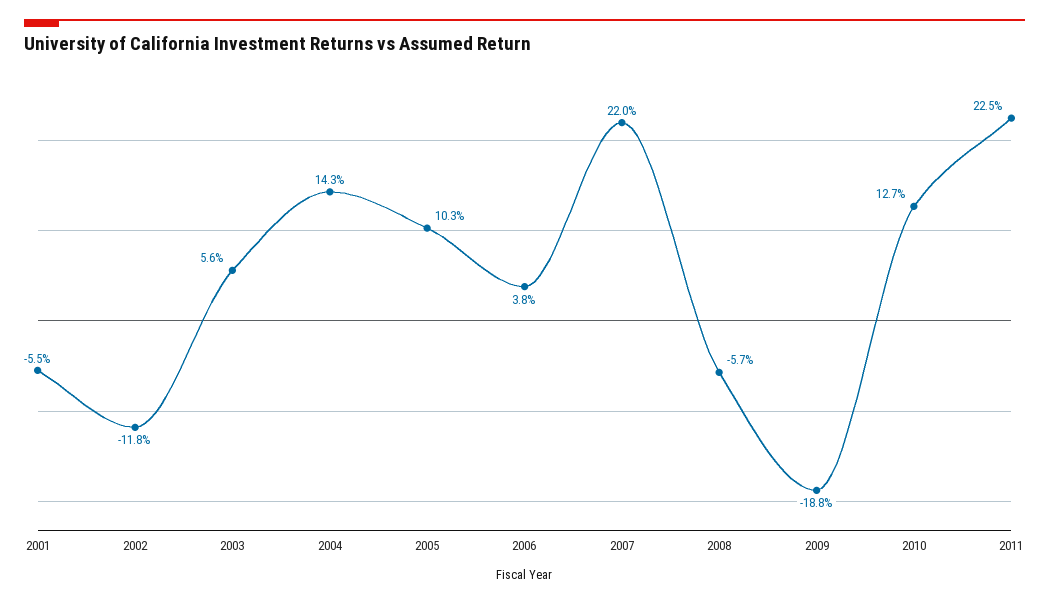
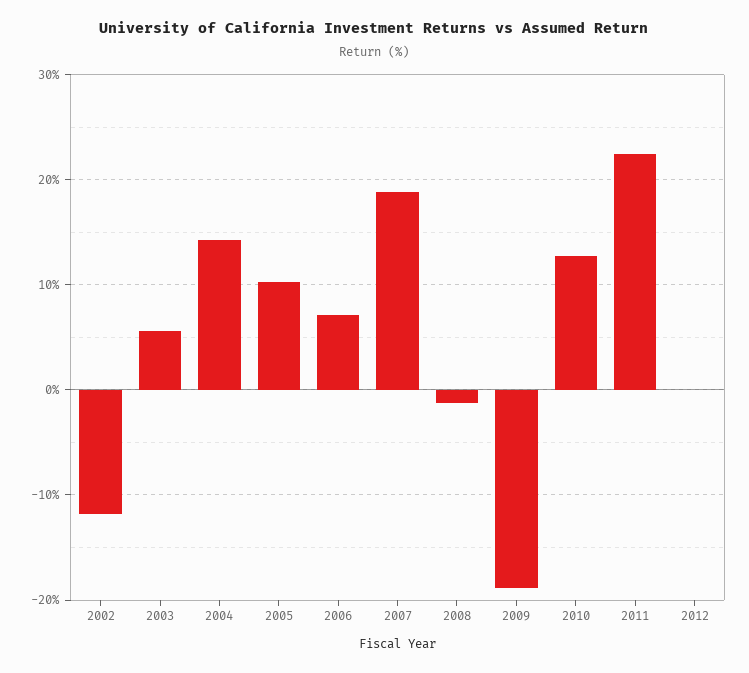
2001: -5.5 -> none
2006: 3.8 -> 7
2007: 22 -> 19
2008: -5.7 -> -1
2012: none -> 0

